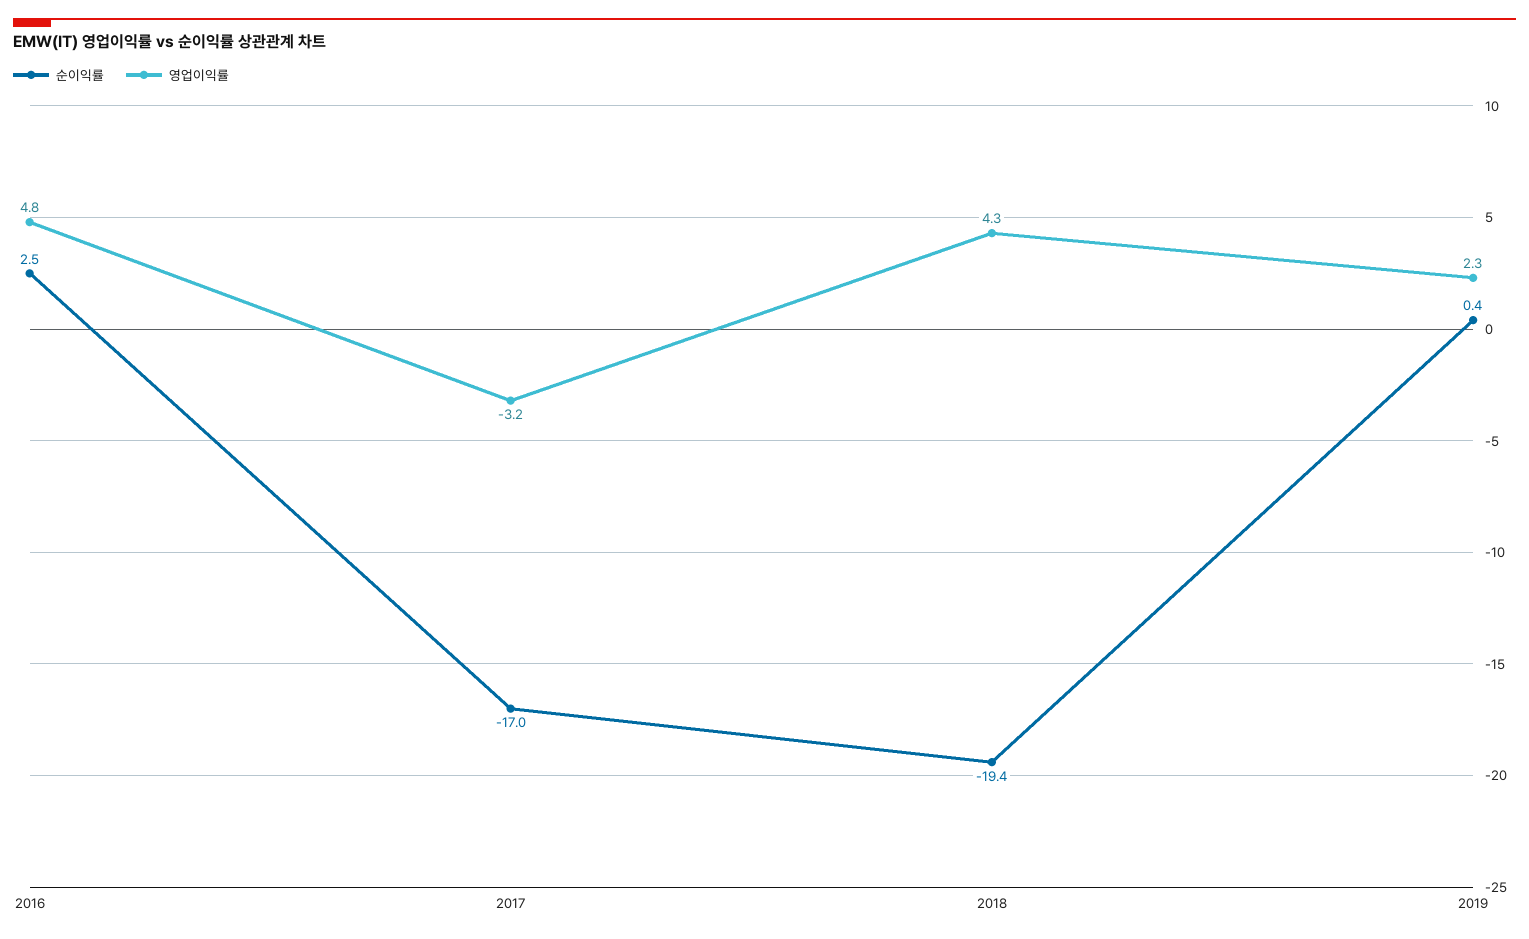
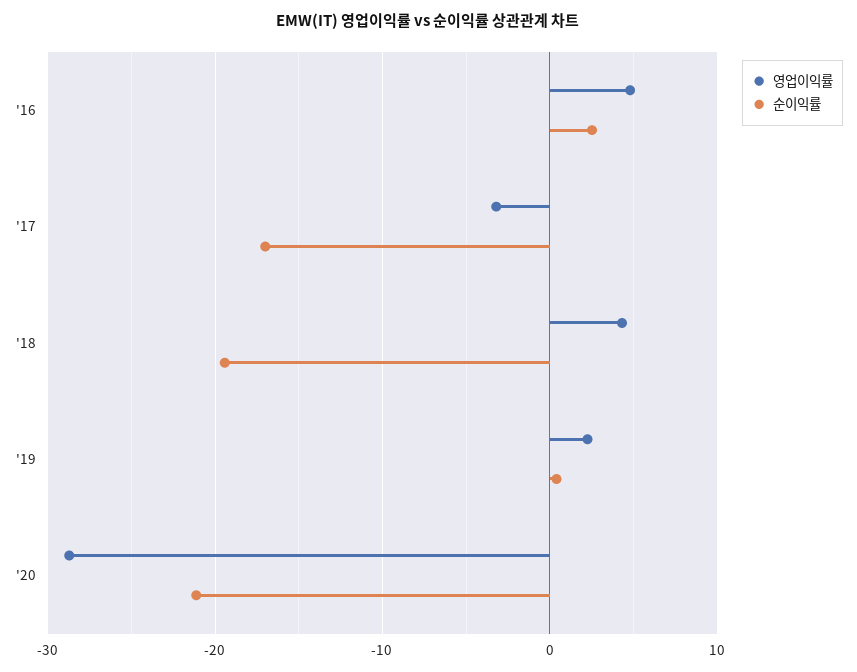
영업이익률, '20: none -> -29
순이익률, '20: none -> -21

